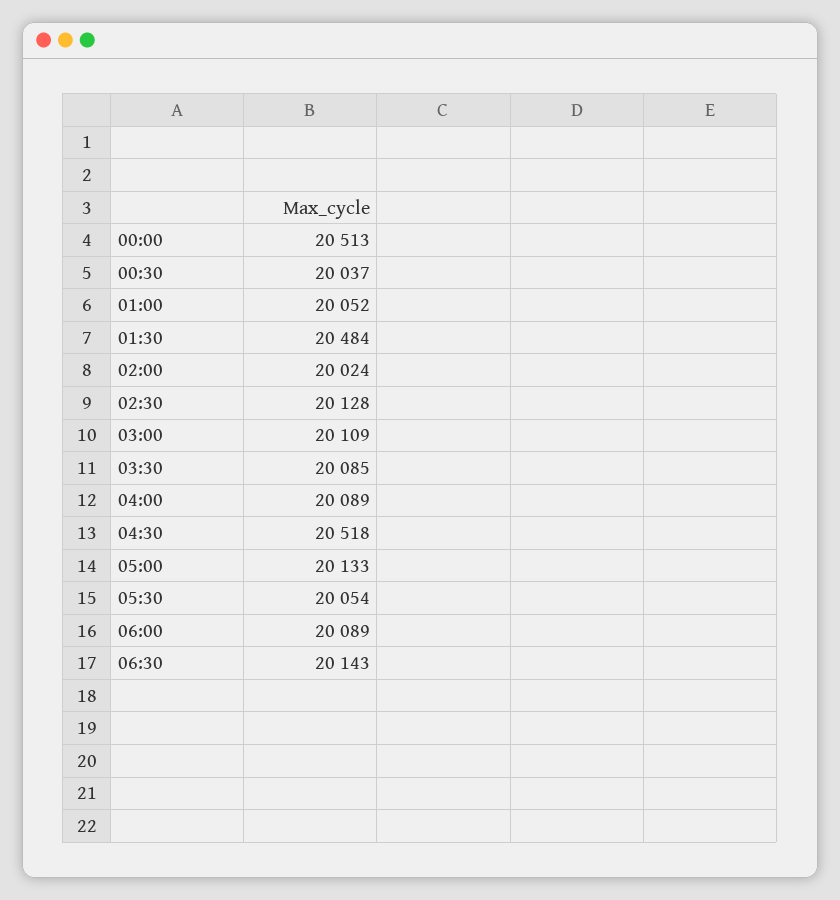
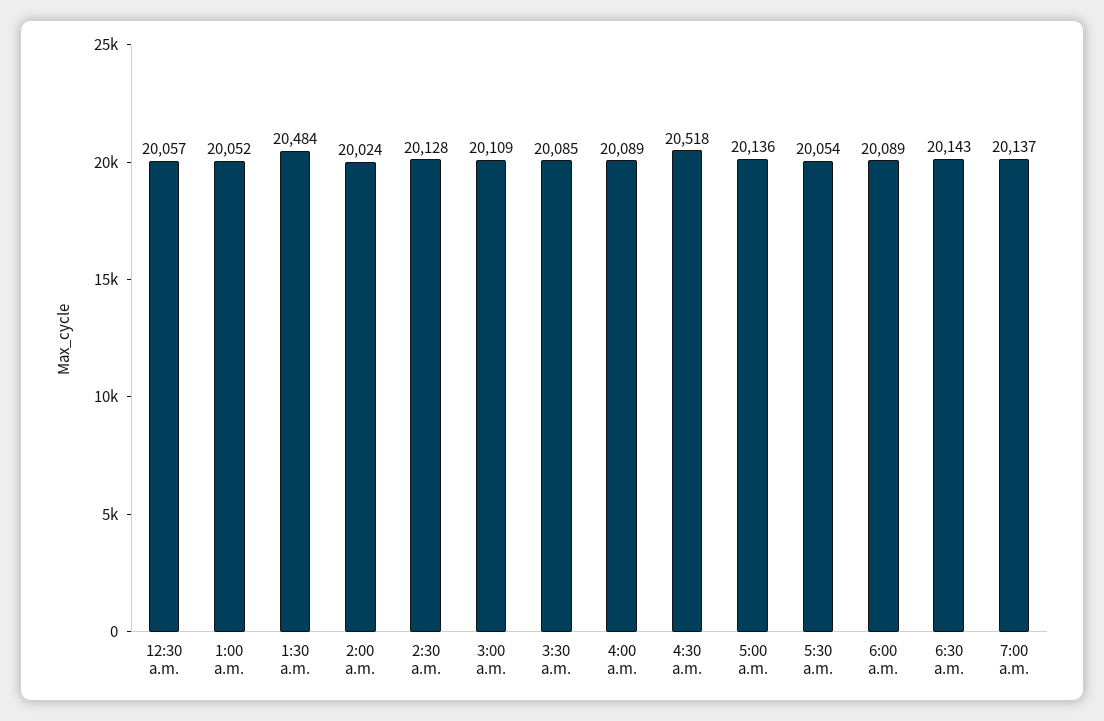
00:00: 20513 -> none
00:30: 20037 -> 20057
05:00: 20133 -> 20136
7:00 a.m.: none -> 20137

